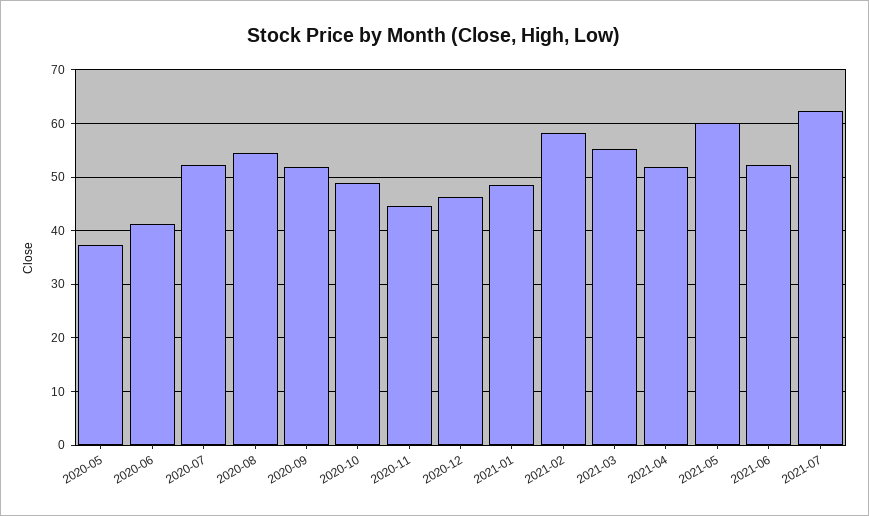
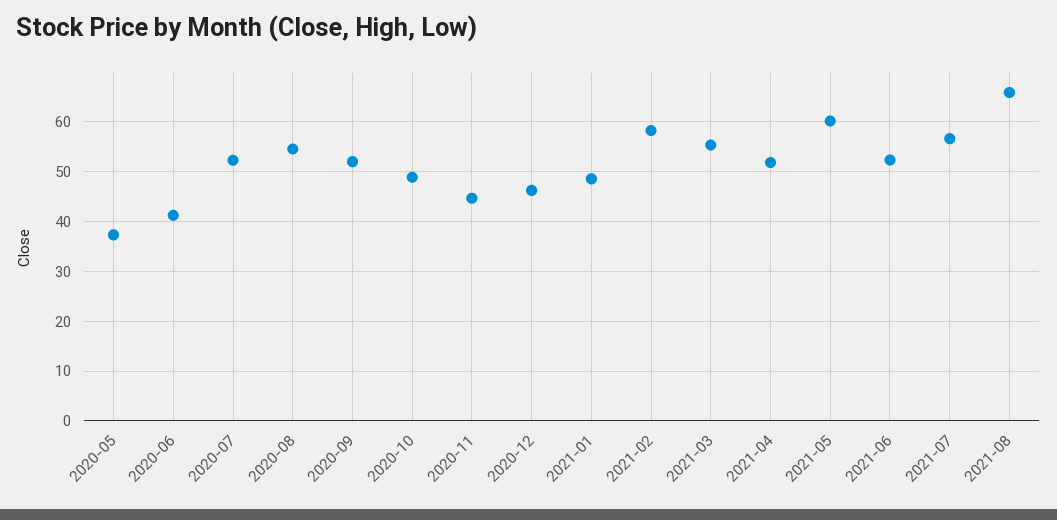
2021-07: 62 -> 56
2021-08: none -> 66

